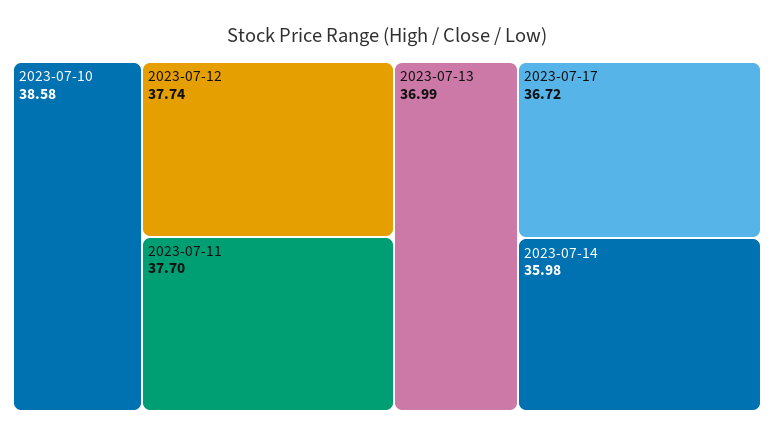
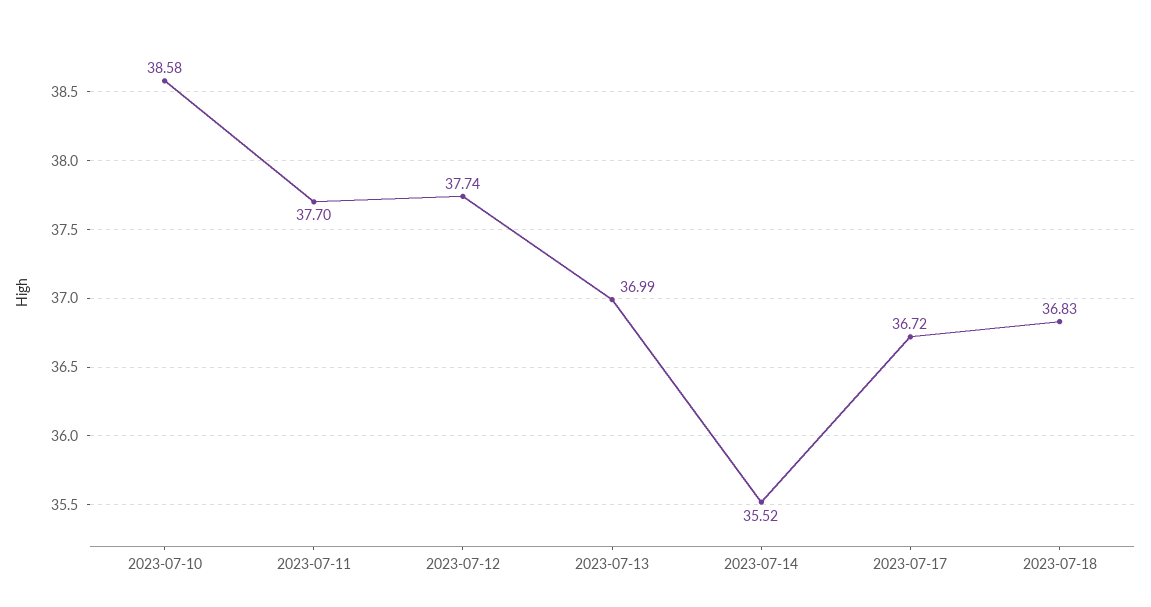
2023-07-14: 35.98 -> 35.52
2023-07-18: none -> 36.83

